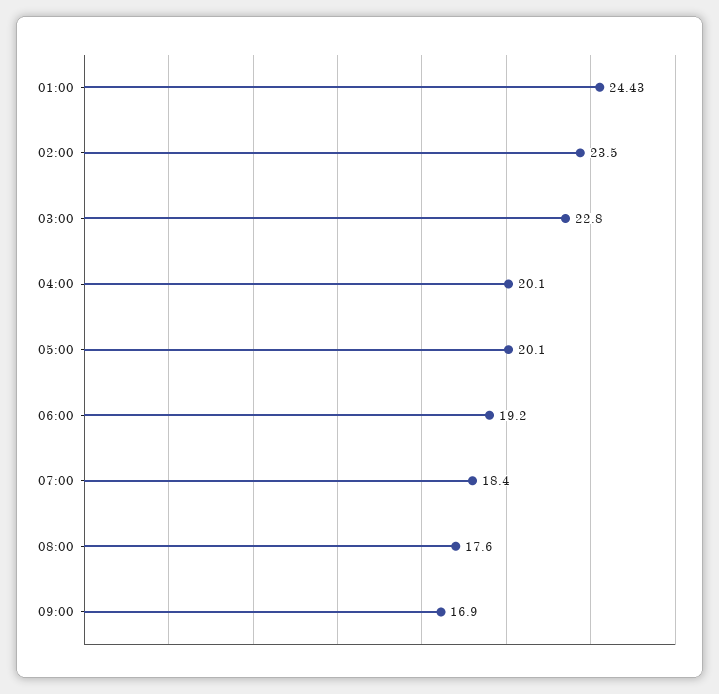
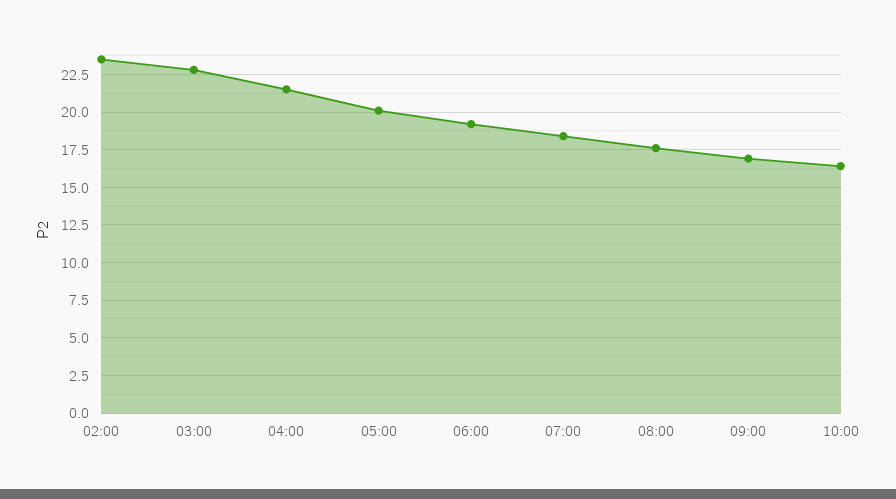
01:00: 24.43 -> none
04:00: 20.1 -> 21.5
10:00: none -> 16.5

